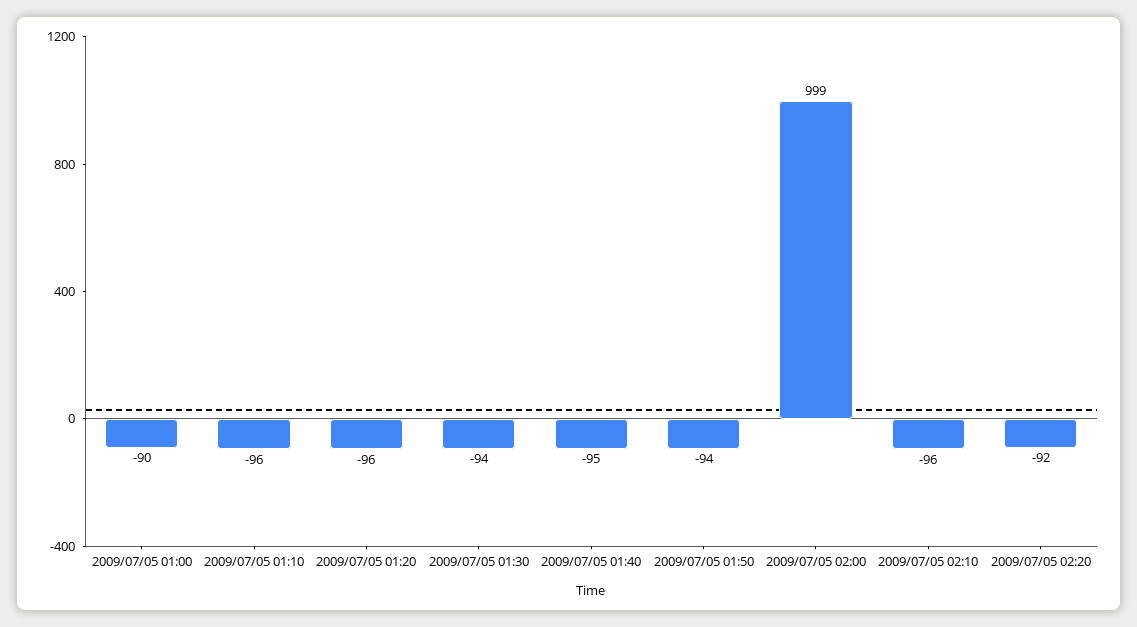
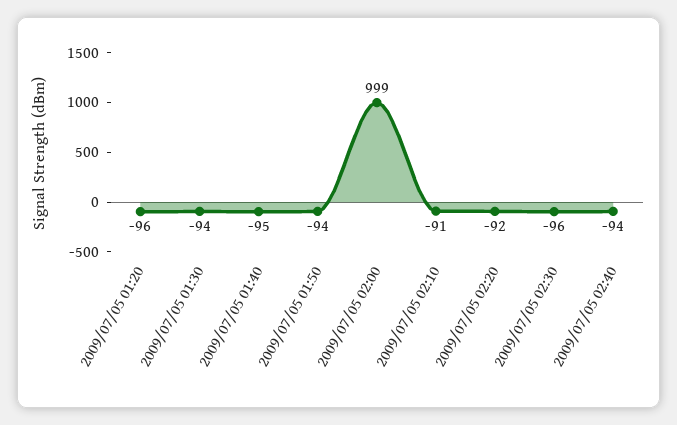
2009/07/05 01:00: -90 -> none
2009/07/05 01:10: -96 -> none
2009/07/05 02:10: -96 -> -91
2009/07/05 02:30: none -> -96
2009/07/05 02:40: none -> -94

